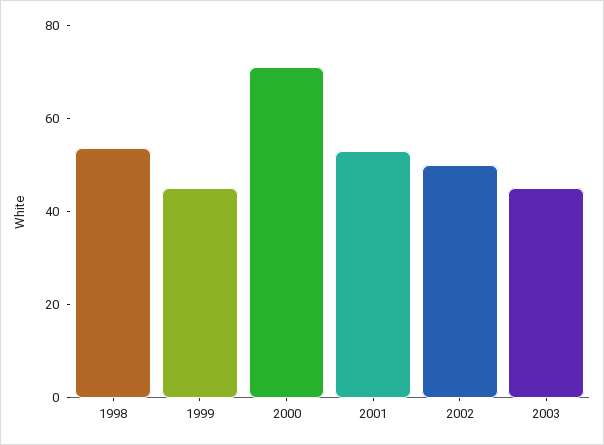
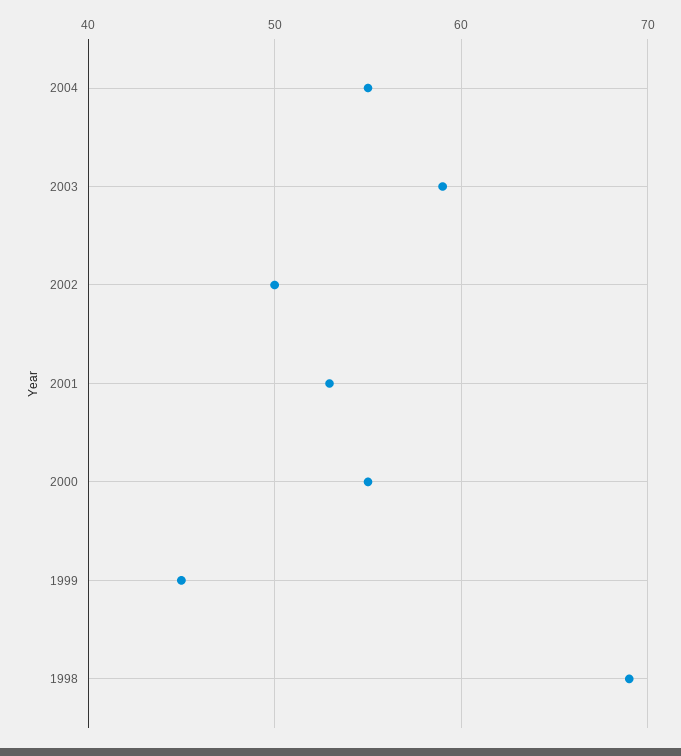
1998: 55 -> 69
2000: 70 -> 55
2003: 45 -> 59
2004: none -> 55

